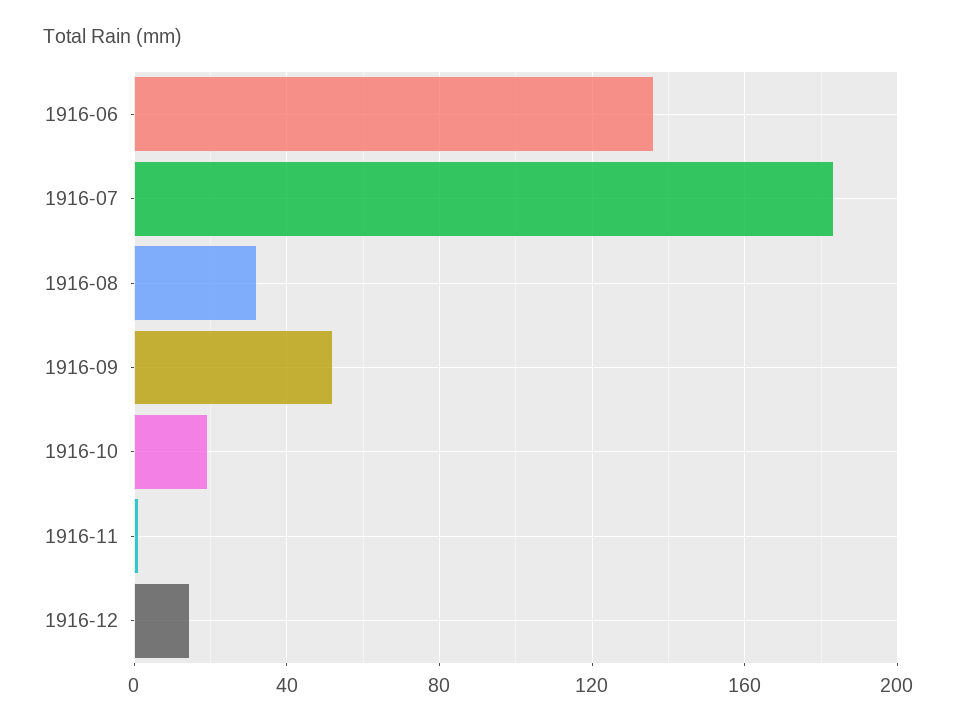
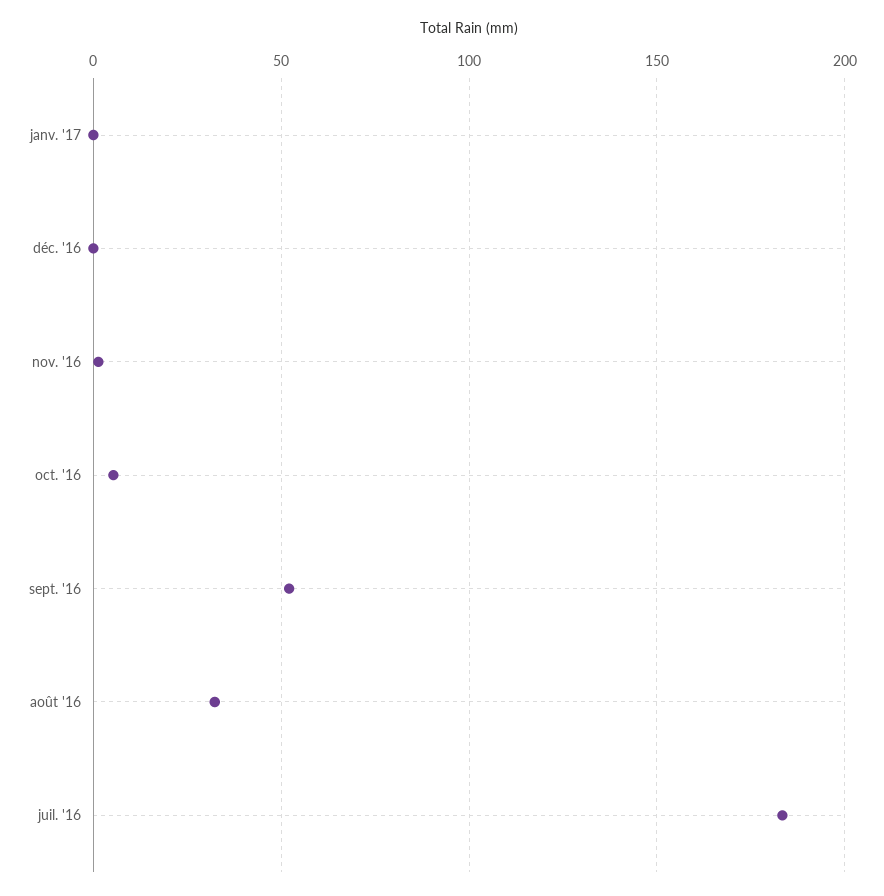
1916-06: 135 -> none
1916-10: 20 -> 5
1916-12: 15 -> 0
janv. '17: none -> 0

